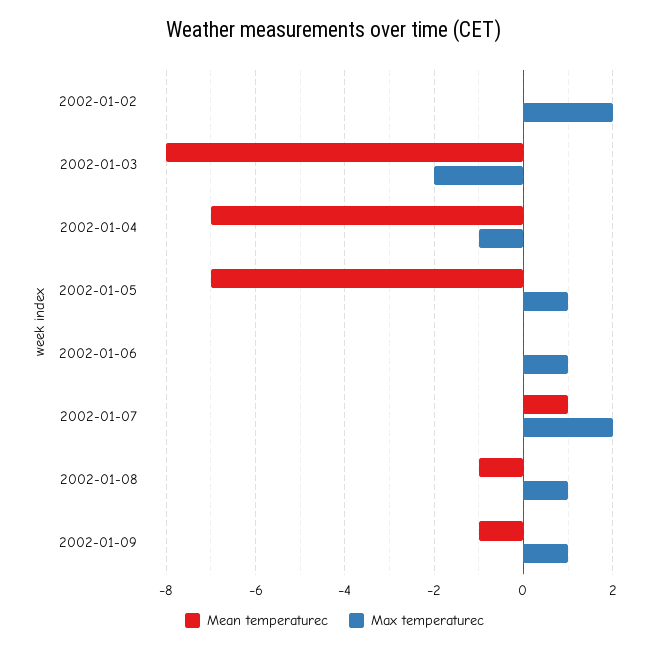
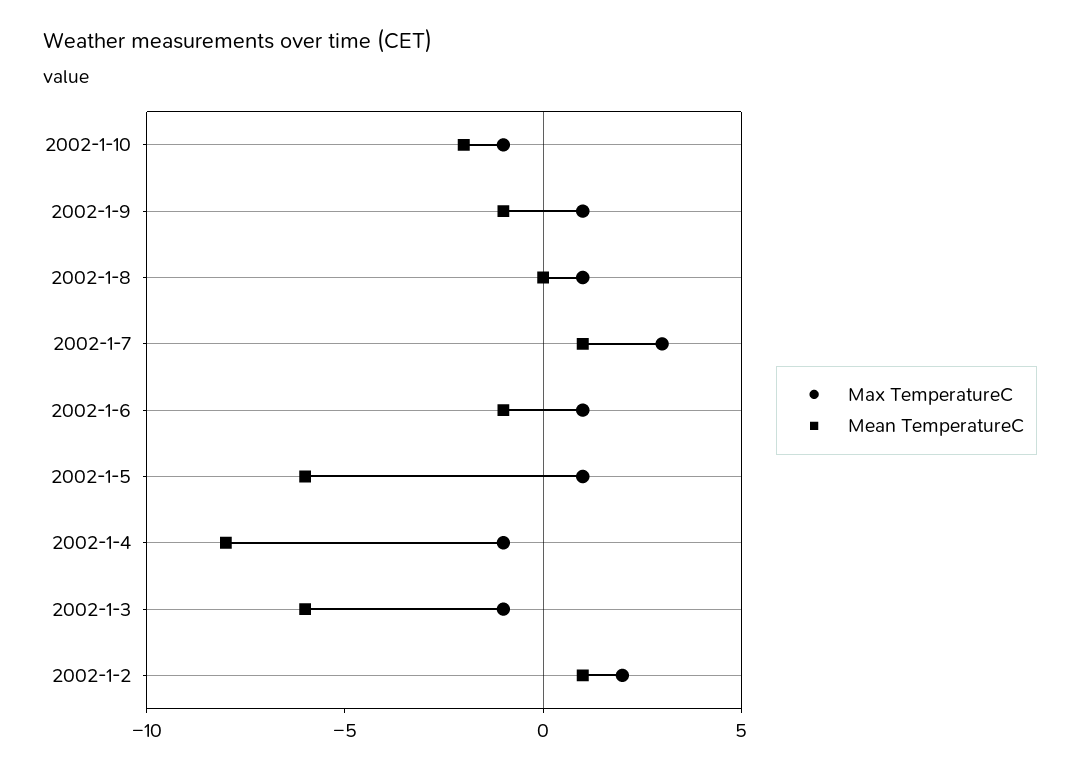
Mean temperaturec, 2002-01-02: 0 -> 1
Mean temperaturec, 2002-01-03: -8 -> -6
Max temperaturec, 2002-01-03: -2 -> -1
Mean temperaturec, 2002-01-04: -7 -> -8
Mean temperaturec, 2002-01-05: -7 -> -6
Mean temperaturec, 2002-01-06: 0 -> -1
Max temperaturec, 2002-01-07: 2 -> 3
Mean temperaturec, 2002-01-08: -1 -> 0
Max temperaturec, 2002-1-10: none -> -1
Mean temperaturec, 2002-1-10: none -> -2

